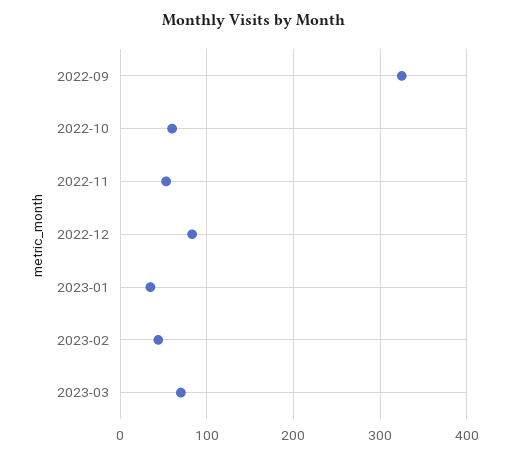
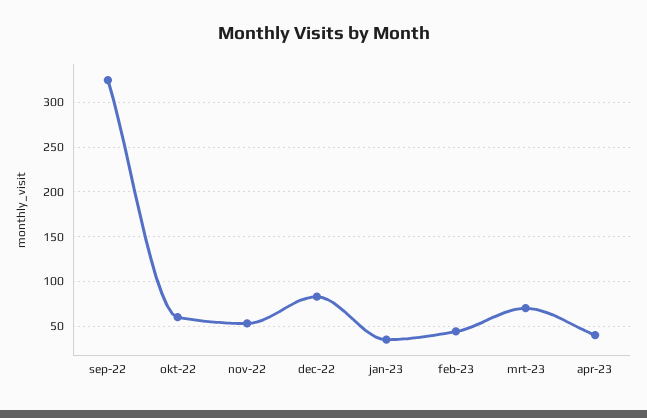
apr-23: none -> 40

